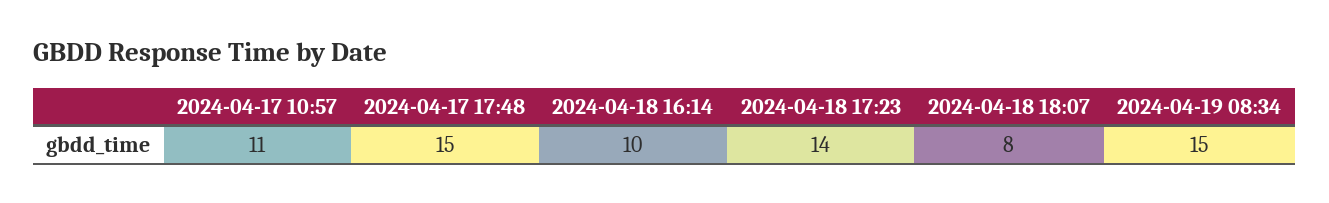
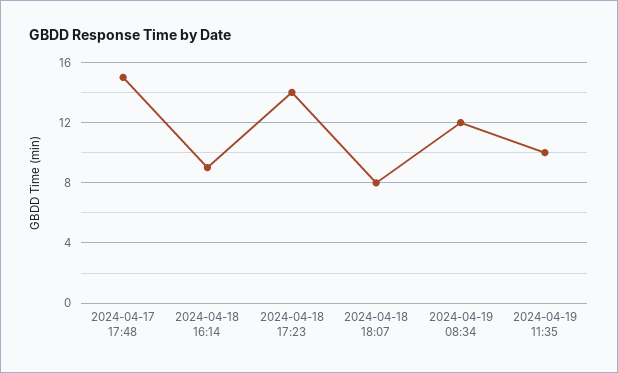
2024-04-17 10:57: 11 -> none
2024-04-18 16:14: 10 -> 9
2024-04-19 08:34: 15 -> 12
2024-04-19 11:35: none -> 10

